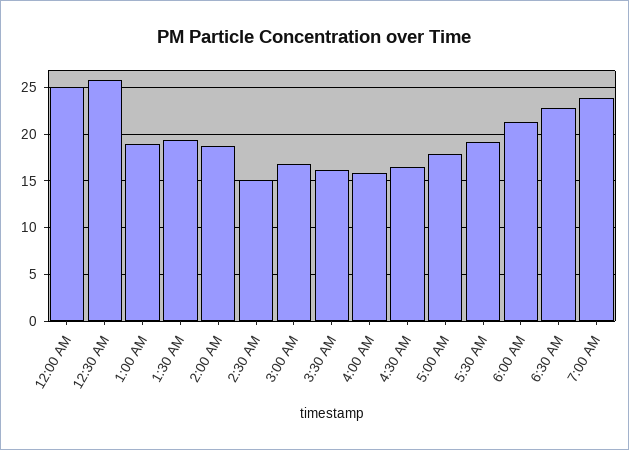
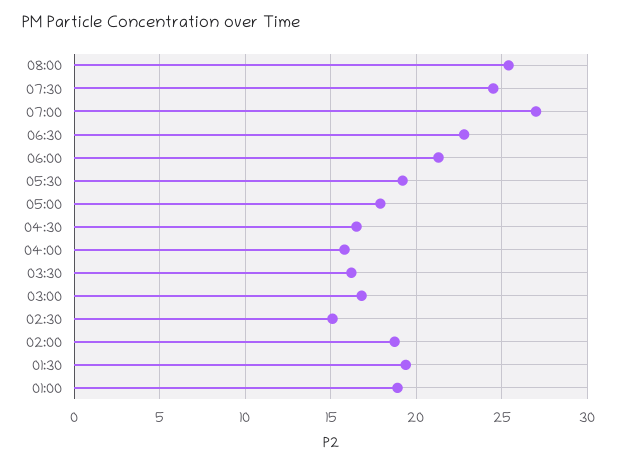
12:00 AM: 25 -> none
12:30 AM: 26 -> none
7:00 AM: 24 -> 27
08:00: none -> 25.5
07:30: none -> 24.5

